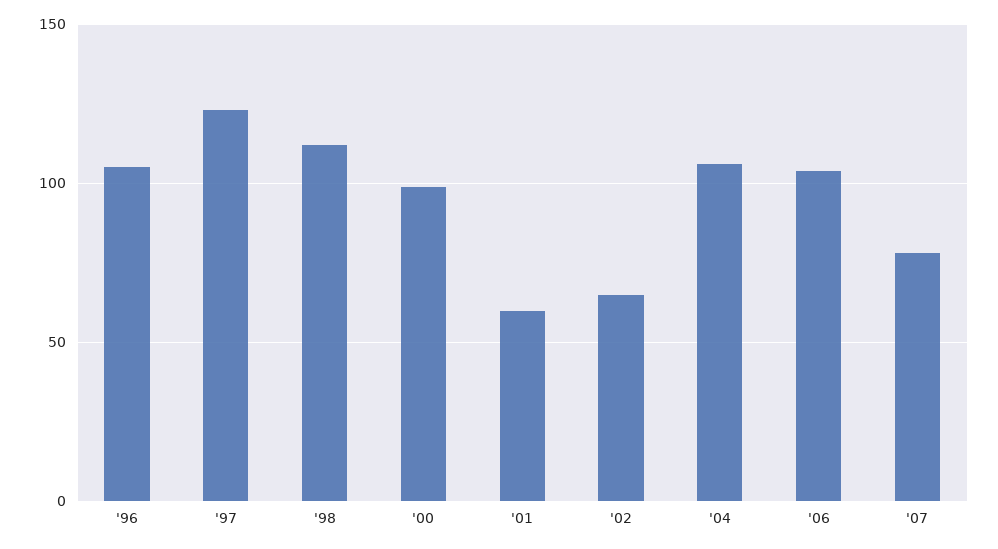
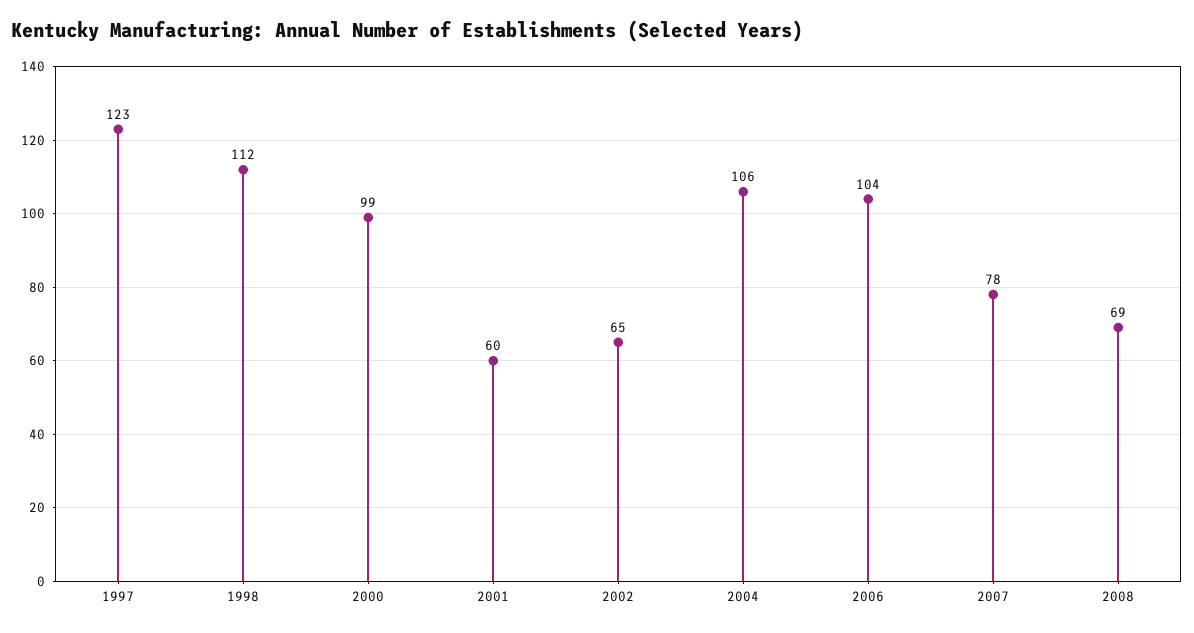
'96: 105 -> none
2008: none -> 69

